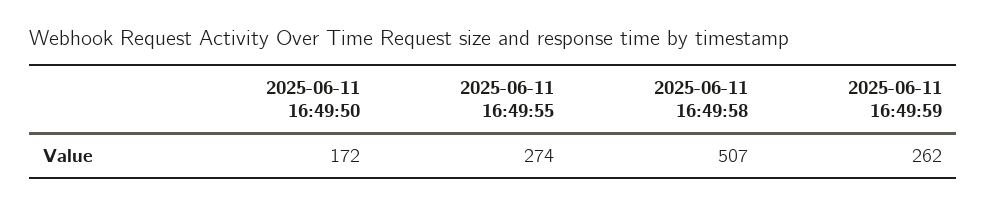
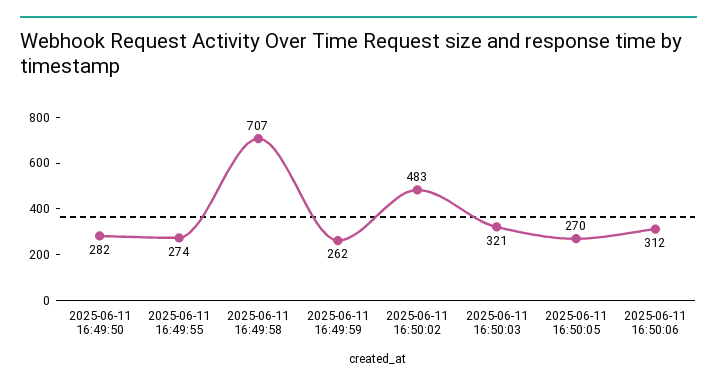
2025-06-11 16:49:50: 172 -> 282
2025-06-11 16:49:58: 507 -> 707
2025-06-11 16:50:02: none -> 483
2025-06-11 16:50:03: none -> 321
2025-06-11 16:50:05: none -> 270
2025-06-11 16:50:06: none -> 312

